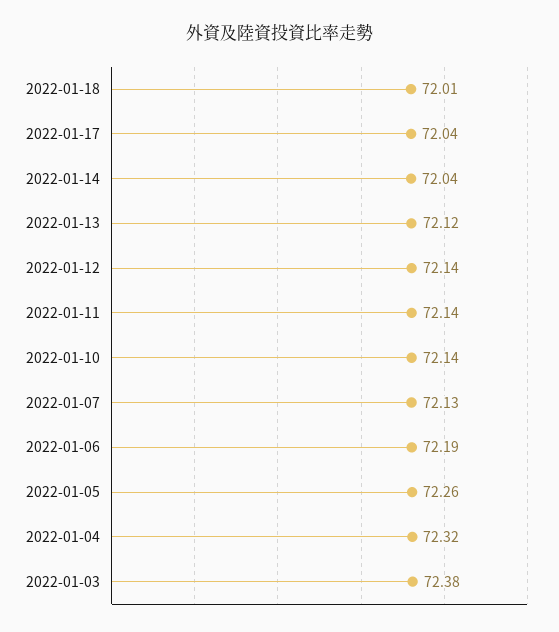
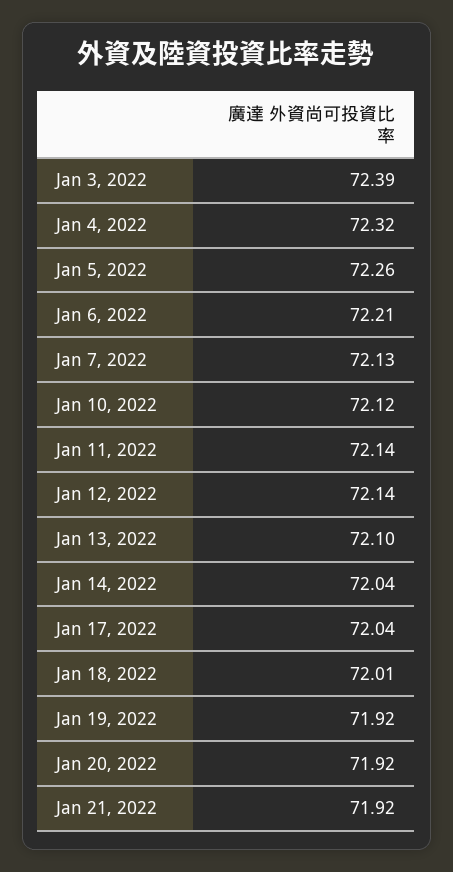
2022-01-13: 72.12 -> 72.1
2022-01-10: 72.14 -> 72.12
2022-01-06: 72.19 -> 72.21
2022-01-03: 72.38 -> 72.39
Jan 19, 2022: none -> 71.92
Jan 20, 2022: none -> 71.92
Jan 21, 2022: none -> 71.92

